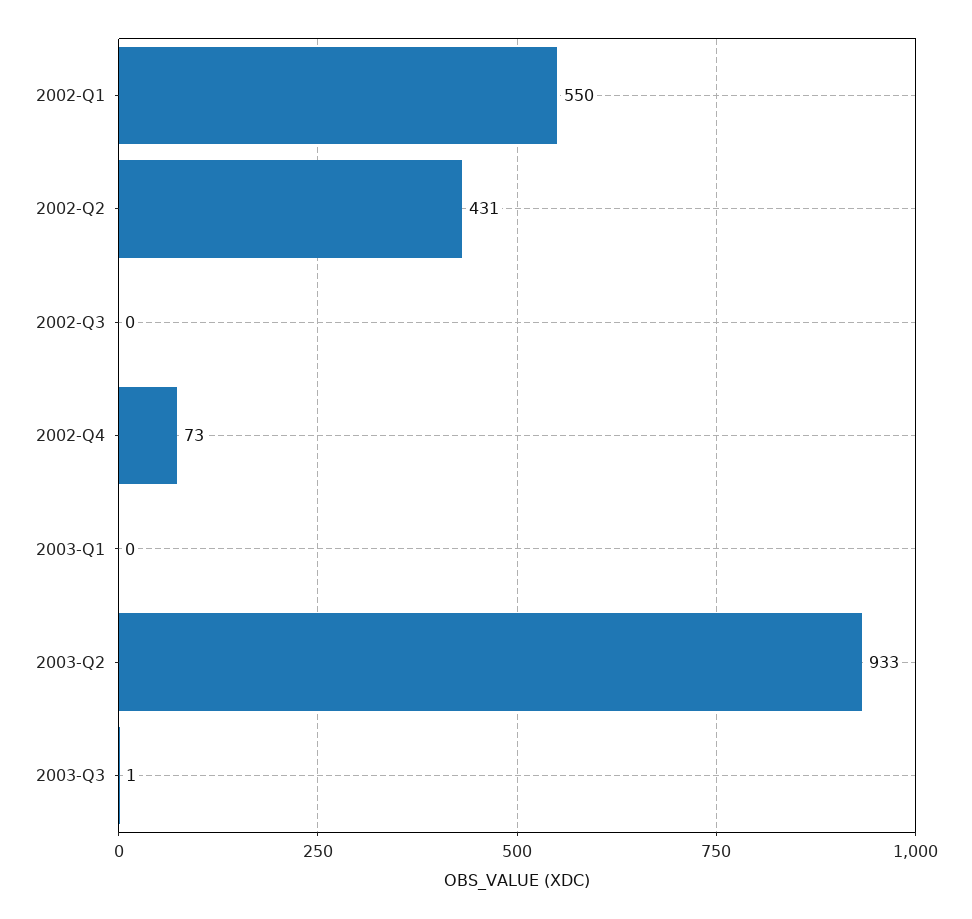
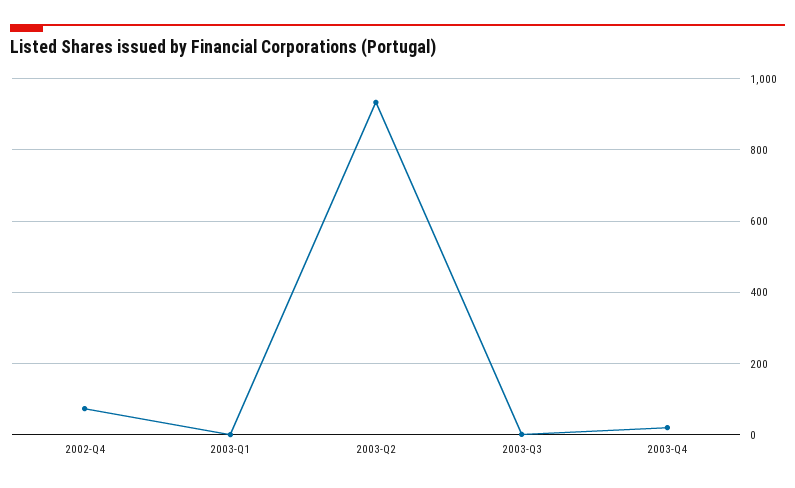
2002-Q1: 550 -> none
2002-Q2: 431 -> none
2002-Q3: 0 -> none
2003-Q4: none -> 20

